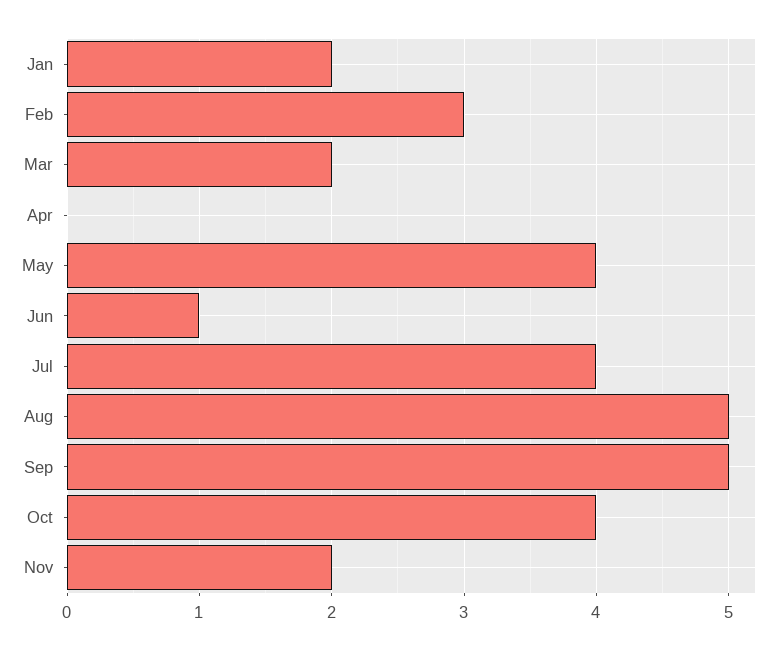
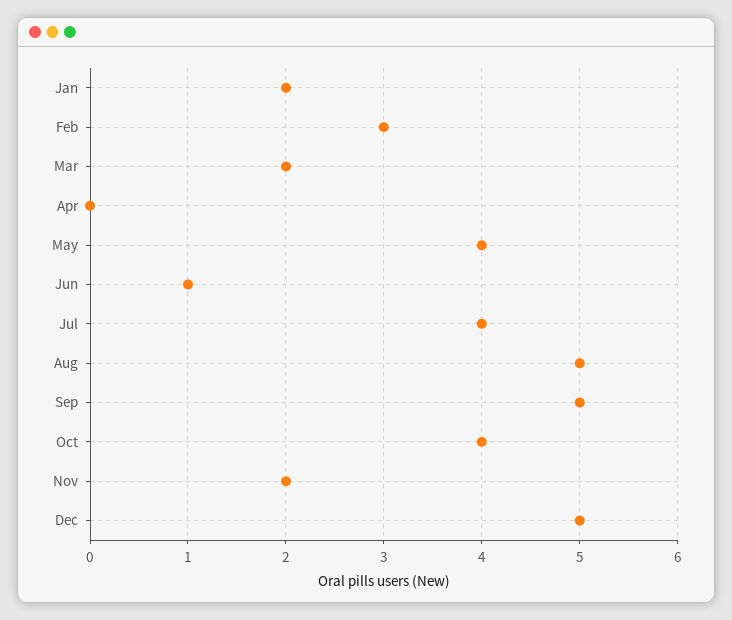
Dec: none -> 5

